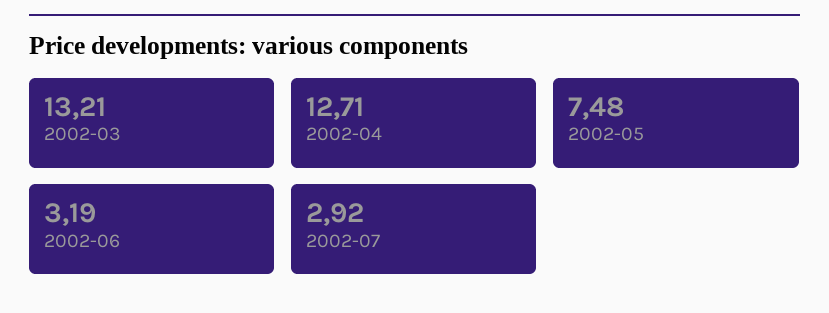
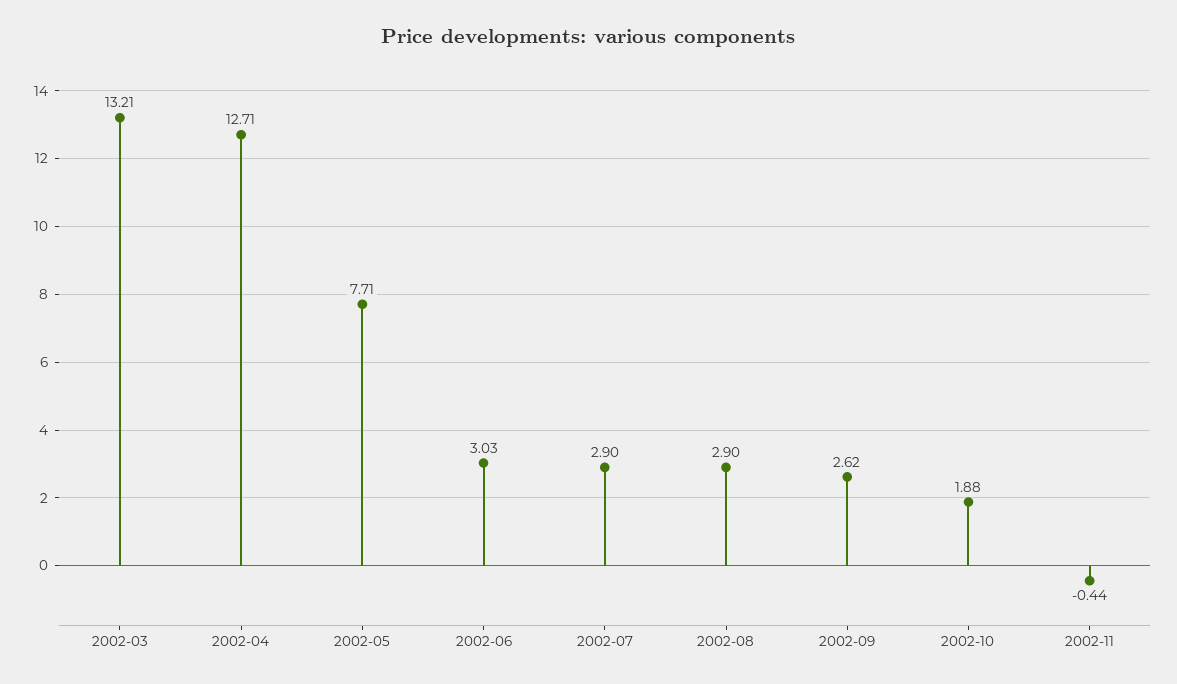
2002-05: 7.48 -> 7.71
2002-06: 3.19 -> 3.03
2002-07: 2.92 -> 2.9
2002-08: none -> 2.9
2002-09: none -> 2.62
2002-10: none -> 1.88
2002-11: none -> -0.44

